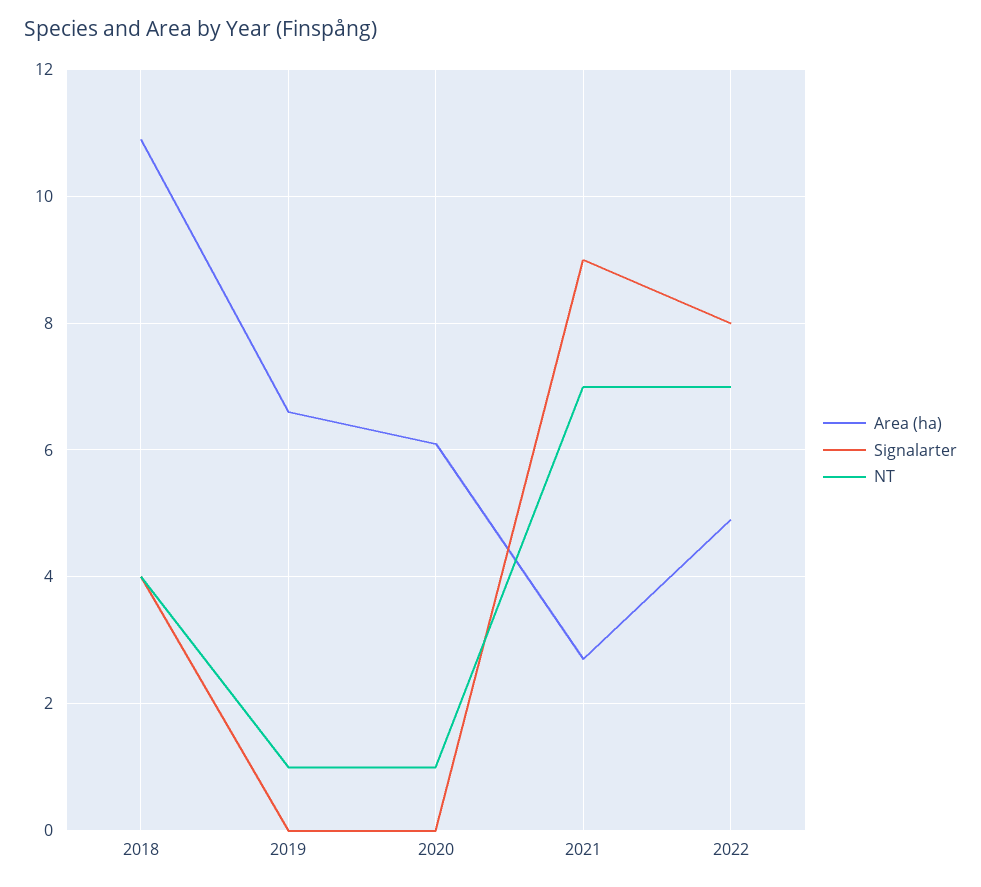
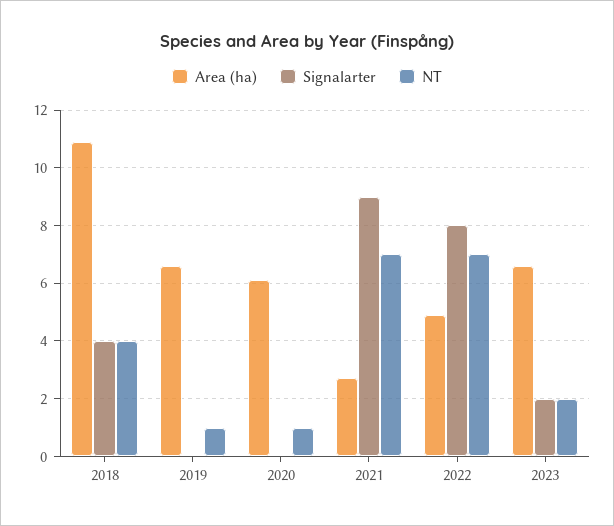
Area (ha), 2023: none -> 6.5
Signalarter, 2023: none -> 2
NT, 2023: none -> 2

